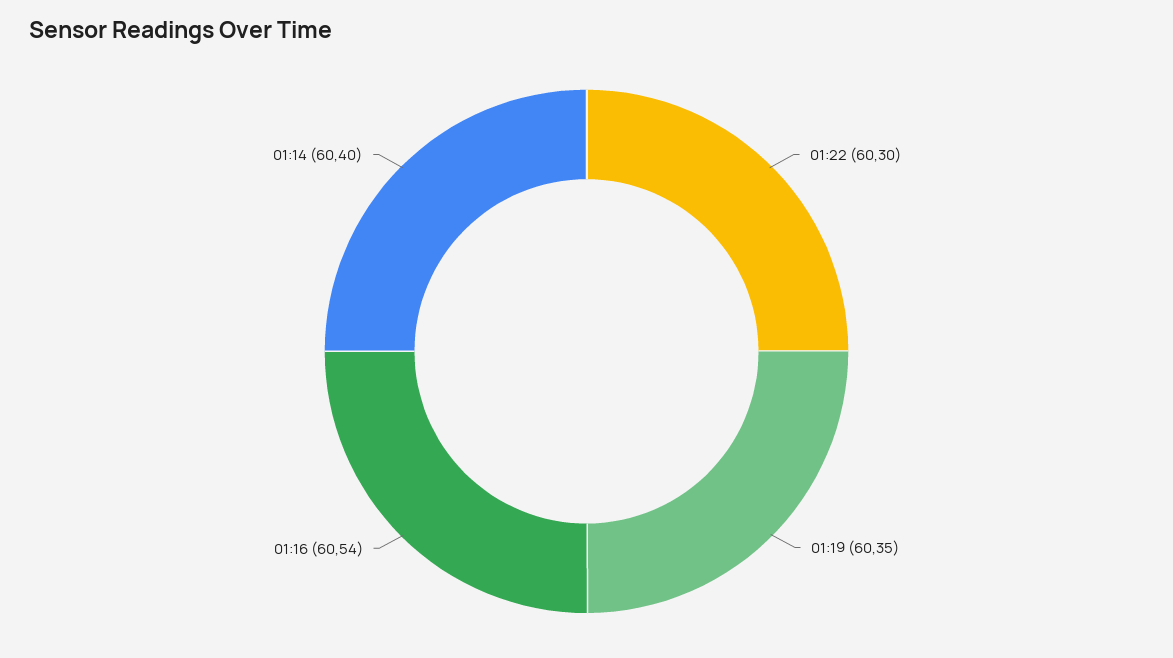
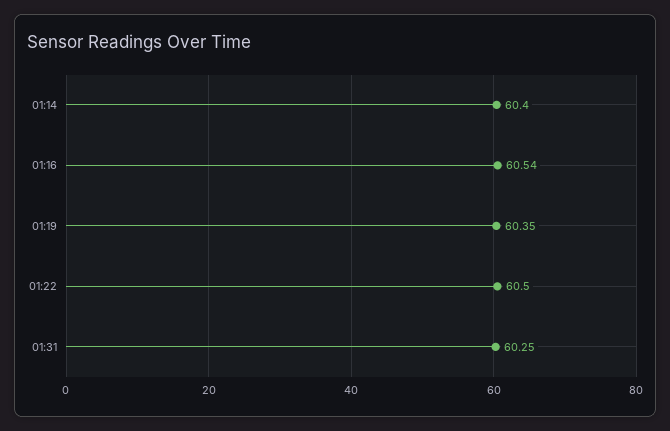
01:22: 60.3 -> 60.5
01:31: none -> 60.25

